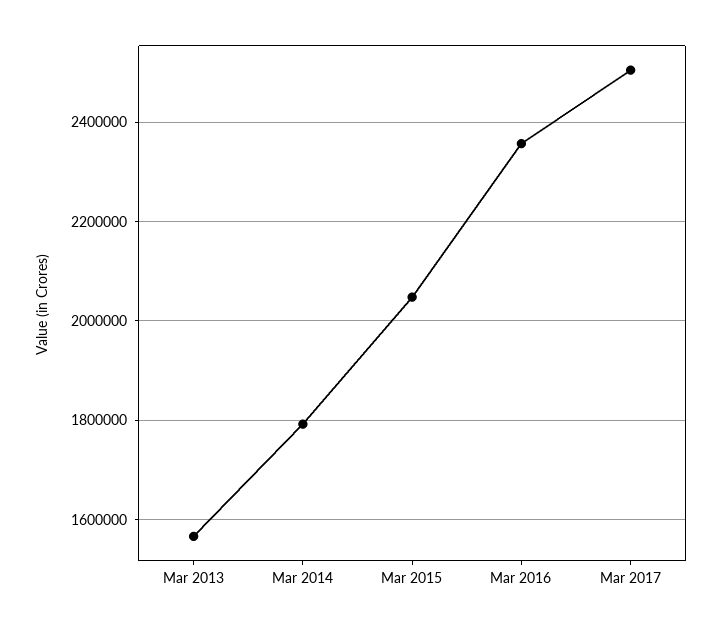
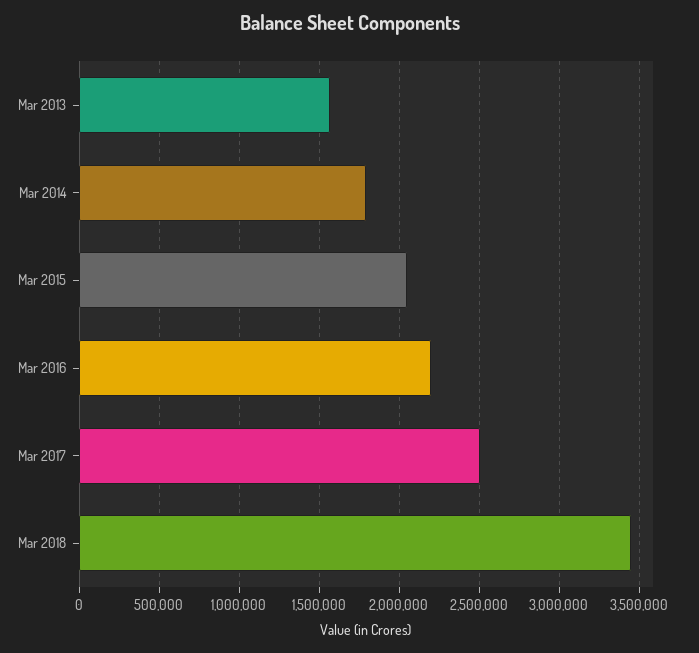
Mar 2016: 2360000 -> 2200000
Mar 2018: none -> 3450000

